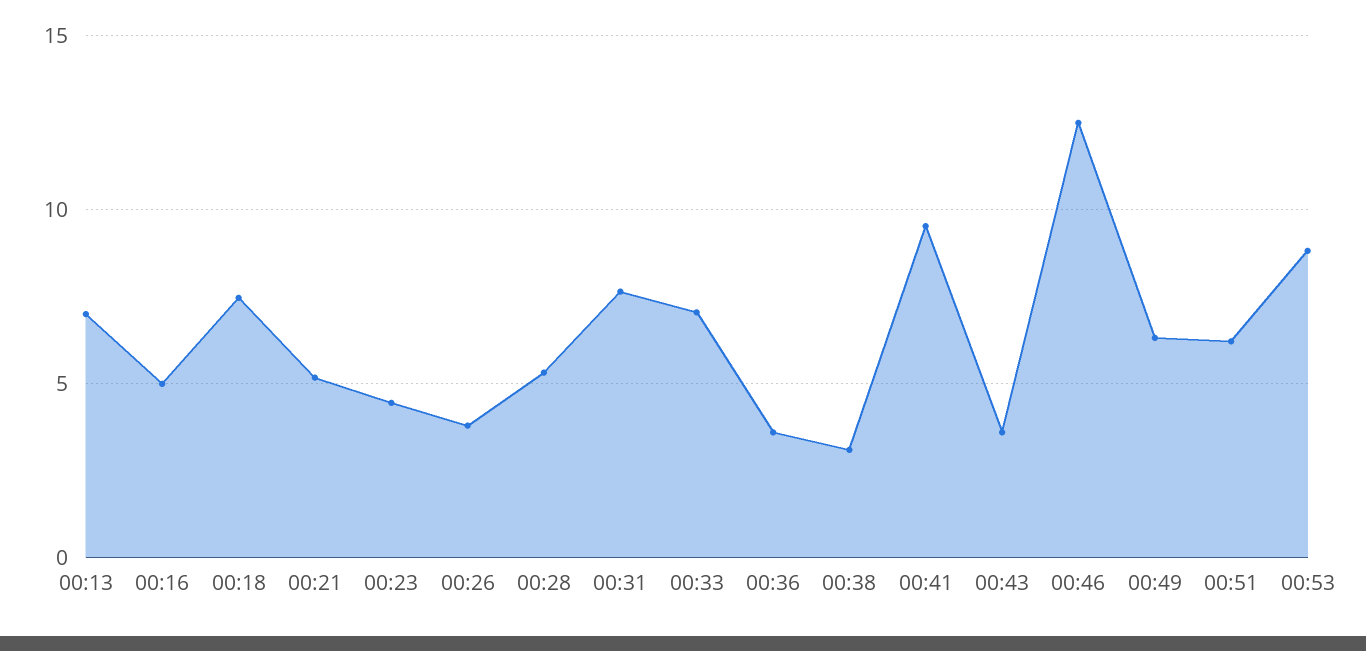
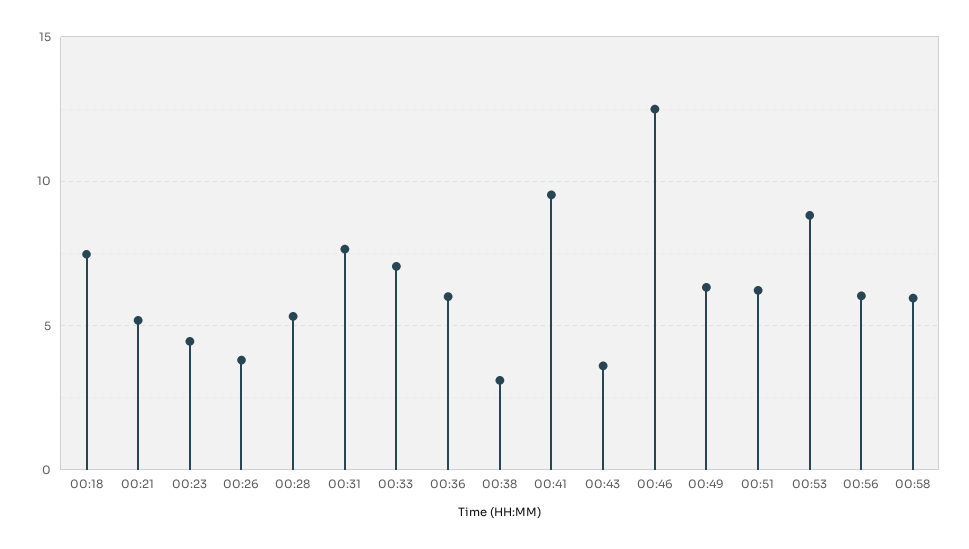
00:13: 7 -> none
00:16: 5 -> none
00:36: 3.5 -> 6
00:56: none -> 6
00:58: none -> 6

